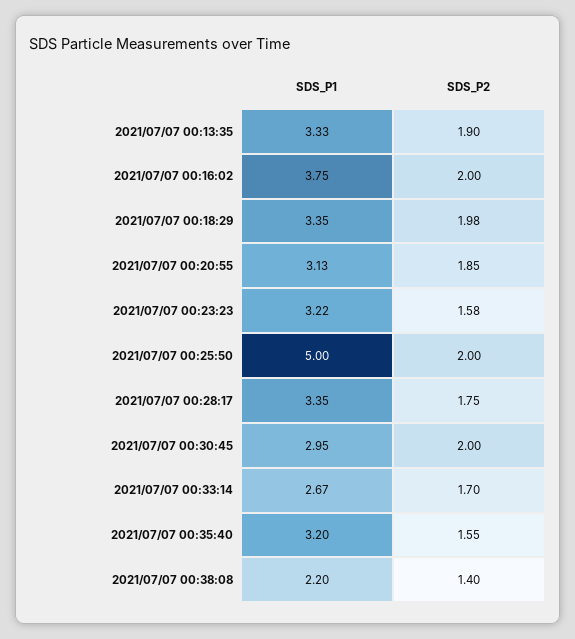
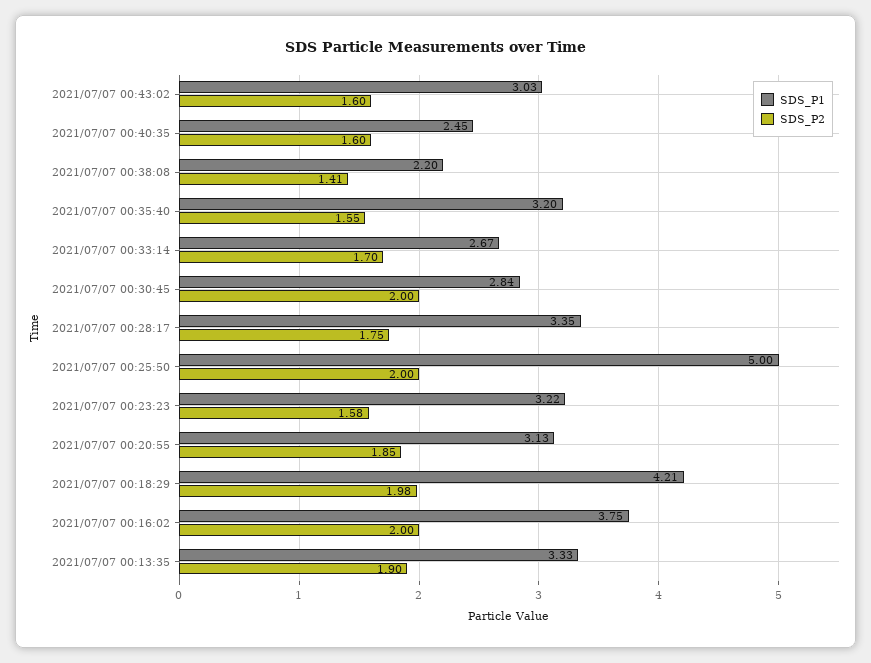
SDS_P1, 2021/07/07 00:18:29: 3.35 -> 4.21
SDS_P1, 2021/07/07 00:30:45: 2.95 -> 2.84
SDS_P2, 2021/07/07 00:38:08: 1.4 -> 1.41
SDS_P1, 2021/07/07 00:43:02: none -> 3.03
SDS_P2, 2021/07/07 00:43:02: none -> 1.6
SDS_P1, 2021/07/07 00:40:35: none -> 2.45
SDS_P2, 2021/07/07 00:40:35: none -> 1.6

